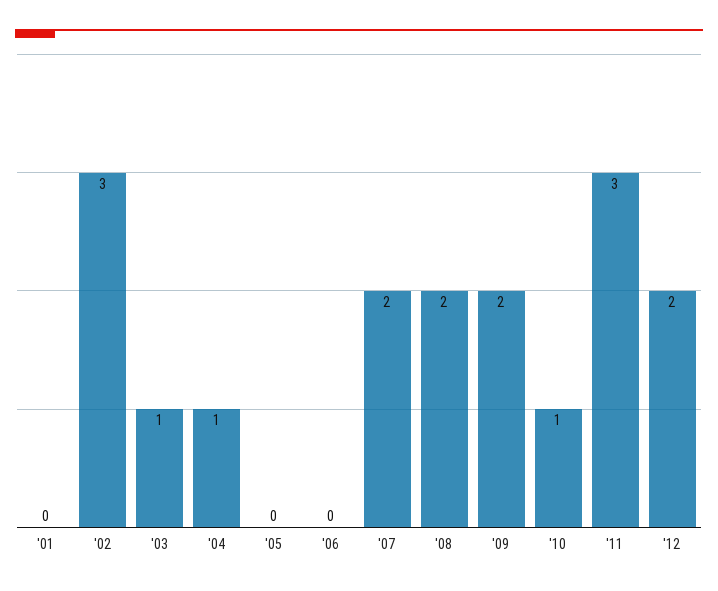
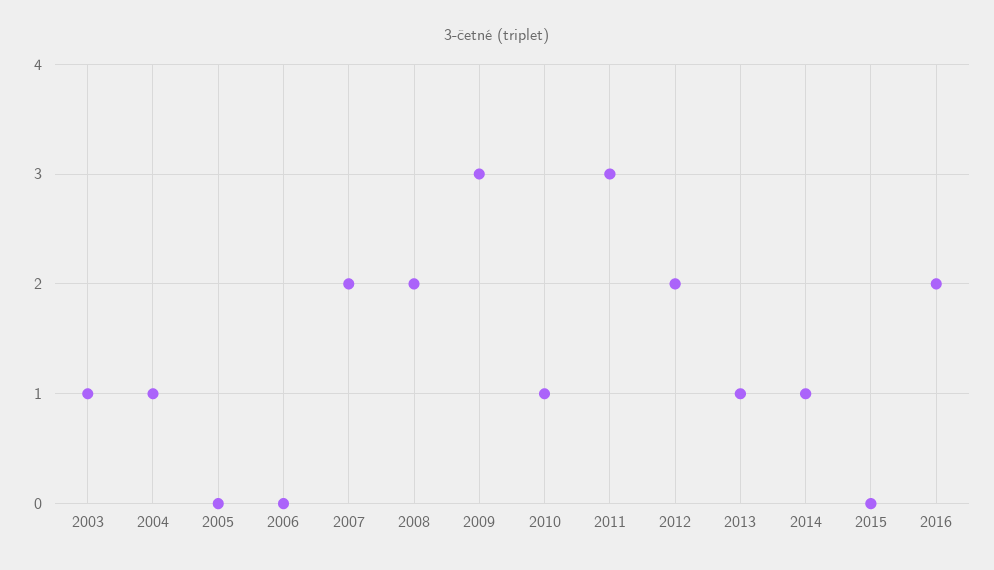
'01: 0 -> none
'02: 3 -> none
'09: 2 -> 3
2013: none -> 1
2014: none -> 1
2015: none -> 0
2016: none -> 2

